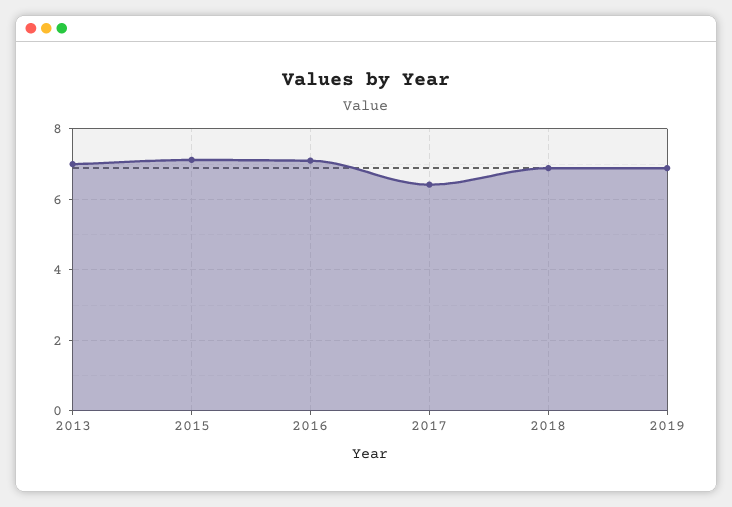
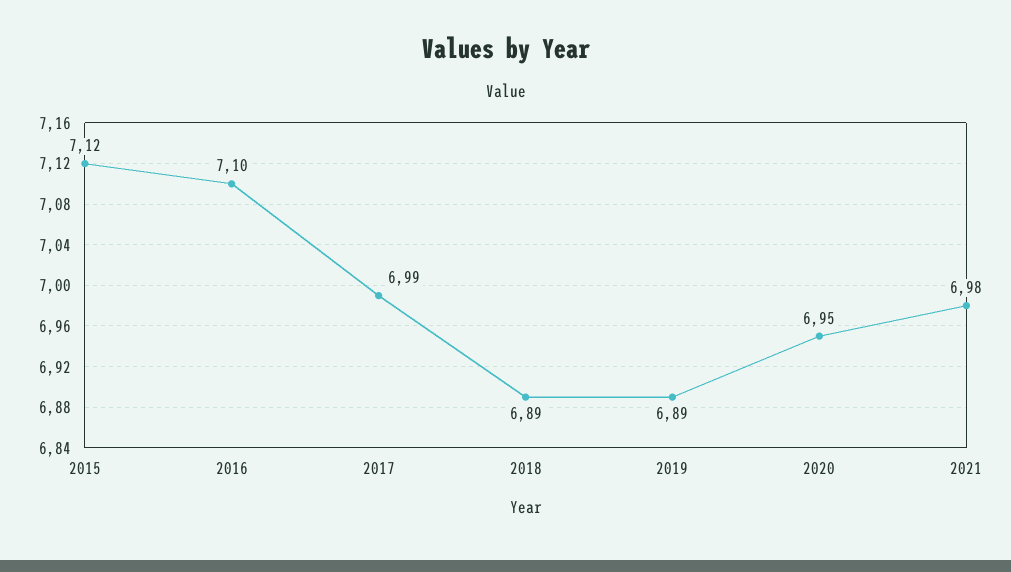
2013: 7 -> none
2017: 6.4 -> 6.99
2020: none -> 6.95
2021: none -> 6.98

